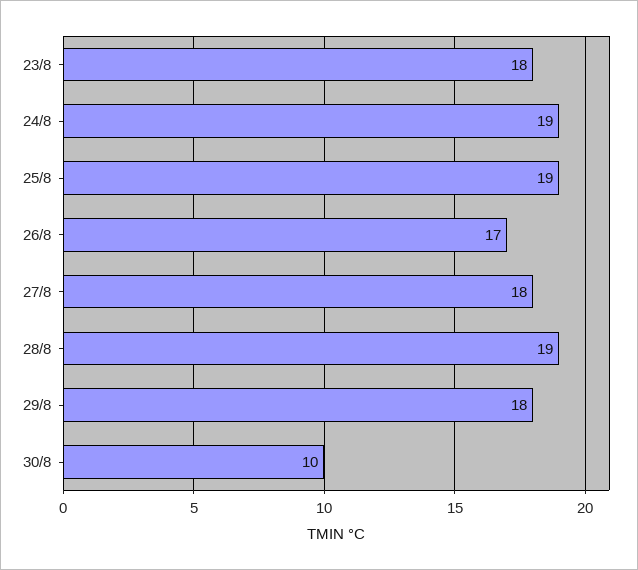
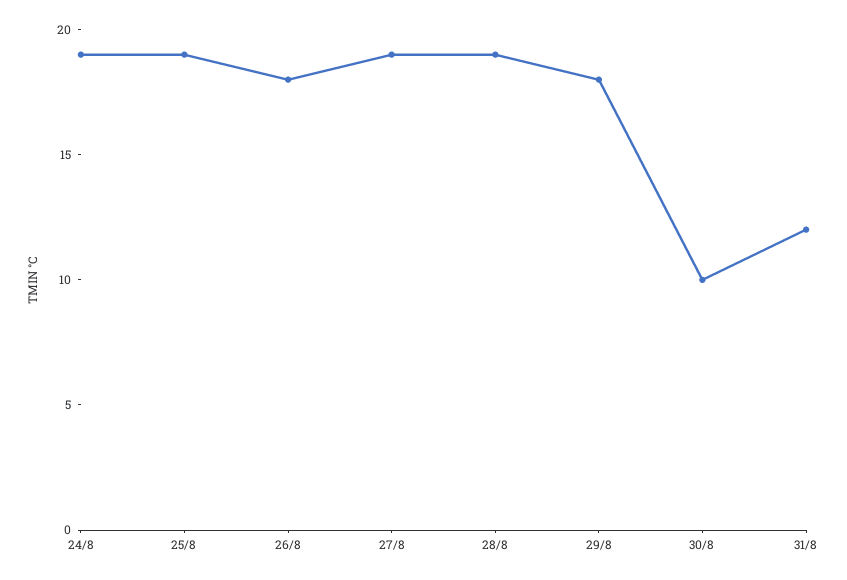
23/8: 18 -> none
26/8: 17 -> 18
27/8: 18 -> 19
31/8: none -> 12

